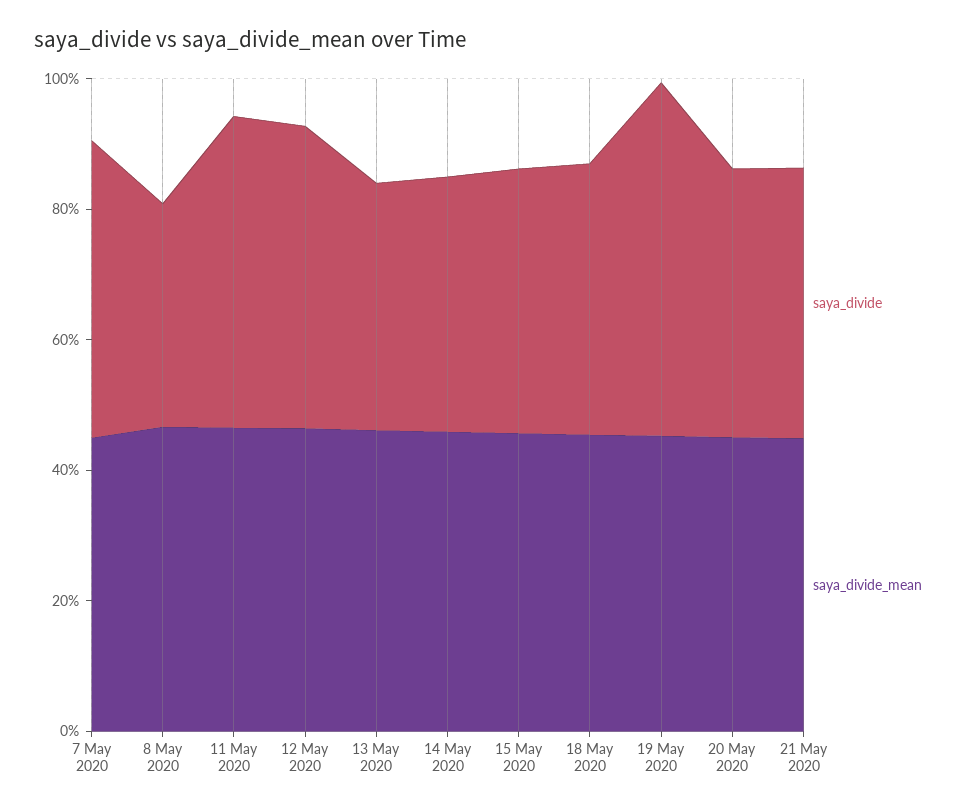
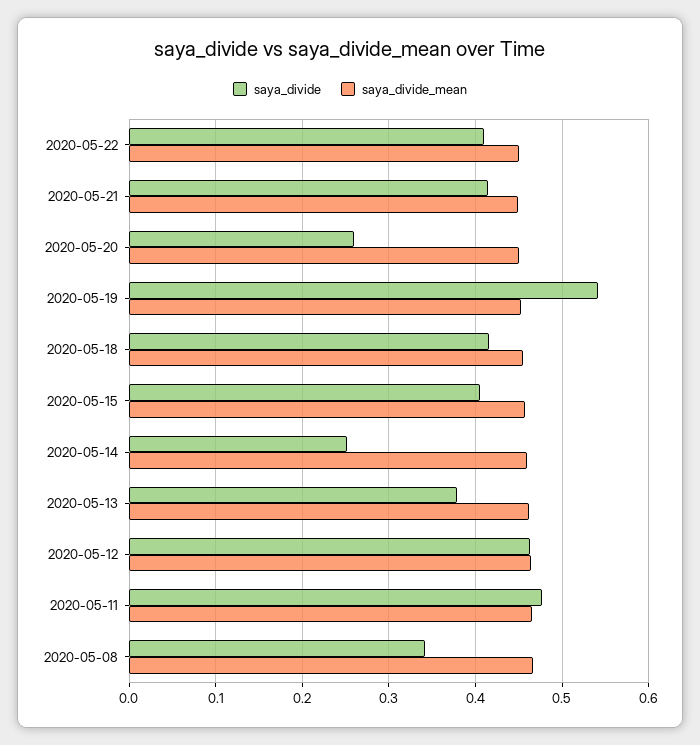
saya_divide, 7 May 2020: 0.45 -> none
saya_divide_mean, 7 May 2020: 0.45 -> none
saya_divide, 14 May 2020: 0.4 -> 0.25
saya_divide, 20 May 2020: 0.4 -> 0.26
saya_divide, 2020-05-22: none -> 0.41
saya_divide_mean, 2020-05-22: none -> 0.45

